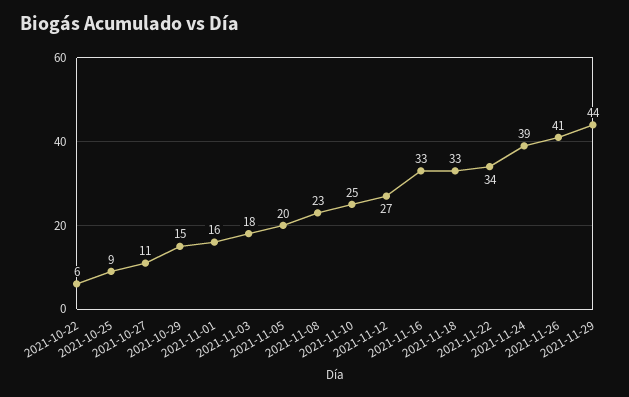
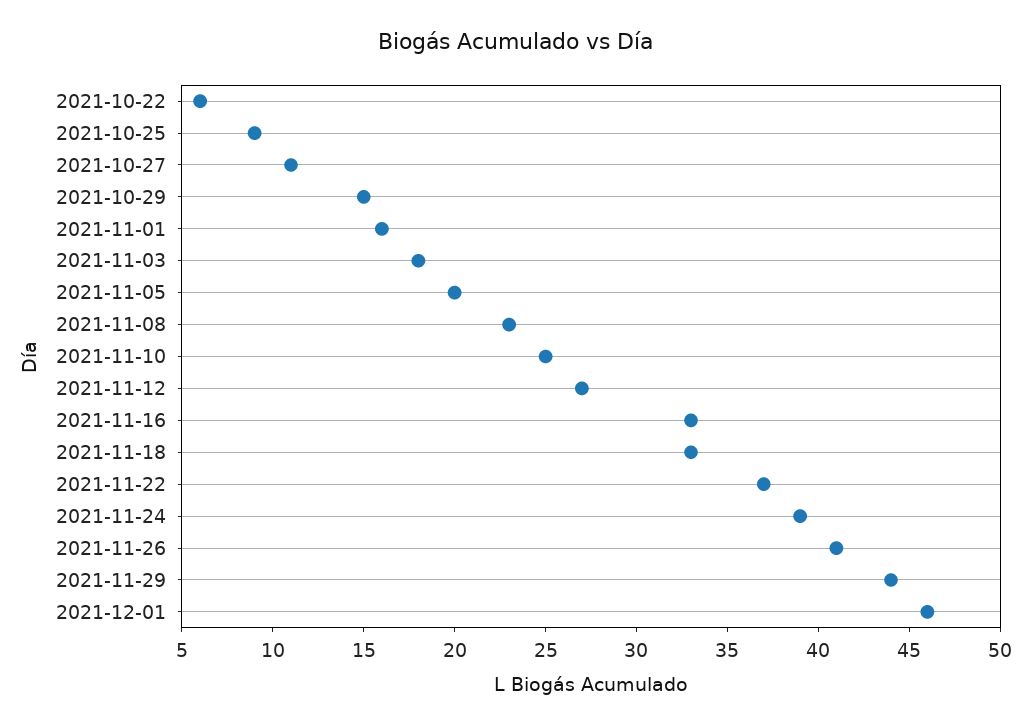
2021-11-22: 34 -> 37
2021-12-01: none -> 46

